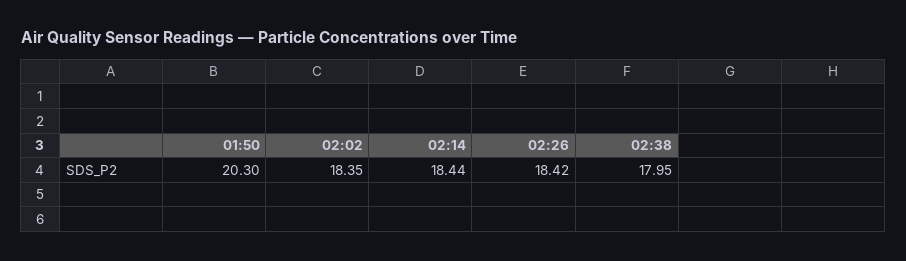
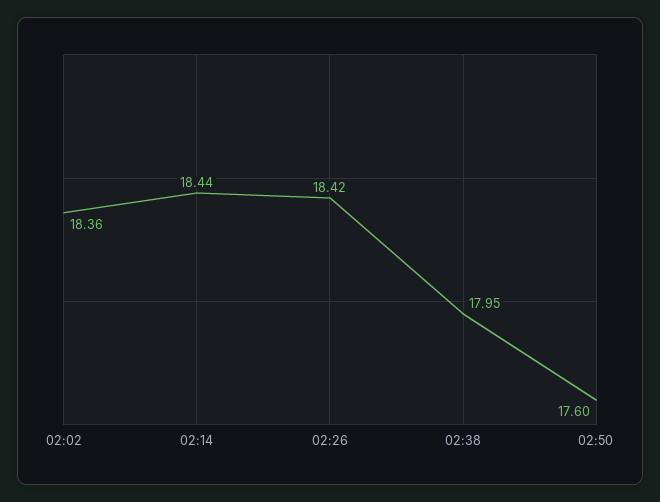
01:50: 20.3 -> none
02:02: 18.35 -> 18.36
02:50: none -> 17.6

